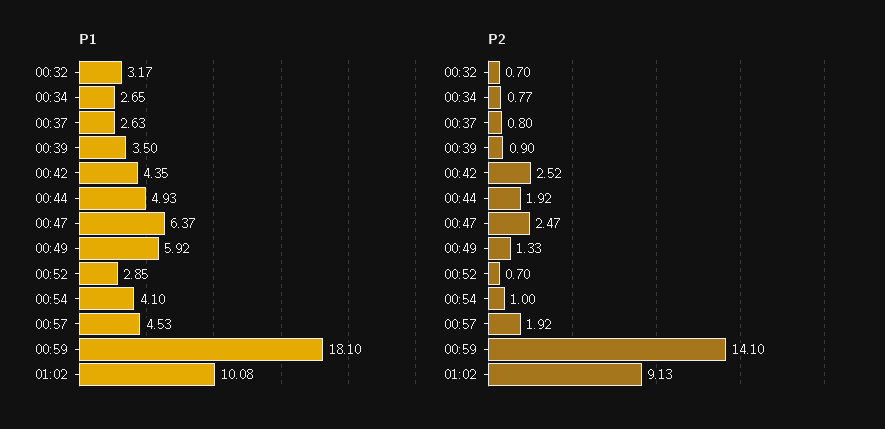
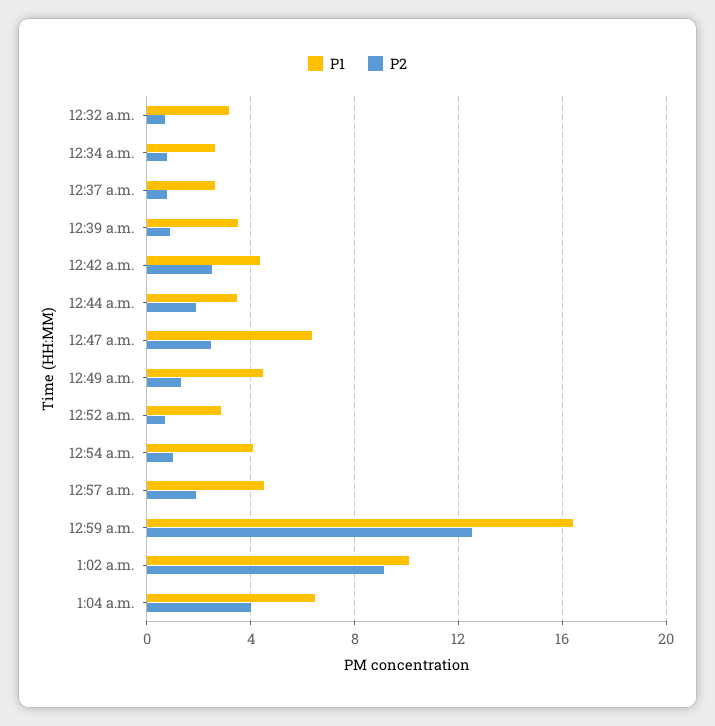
P1, 00:44: 4.93 -> 3.5
P1, 00:49: 5.92 -> 4.5
P1, 00:59: 18.1 -> 16.5
P2, 00:59: 14.1 -> 12.5
P1, 1:04 a.m.: none -> 6.5
P2, 1:04 a.m.: none -> 4

